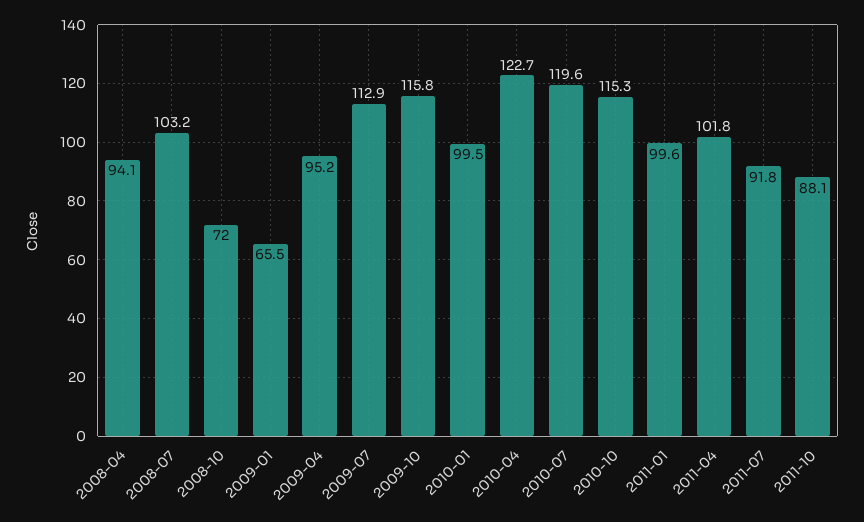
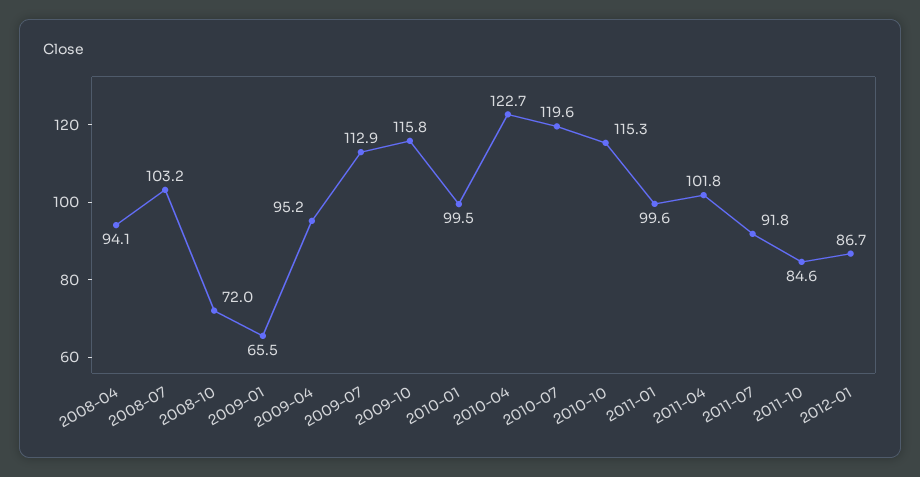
2011-10: 88.1 -> 84.6
2012-01: none -> 86.7

